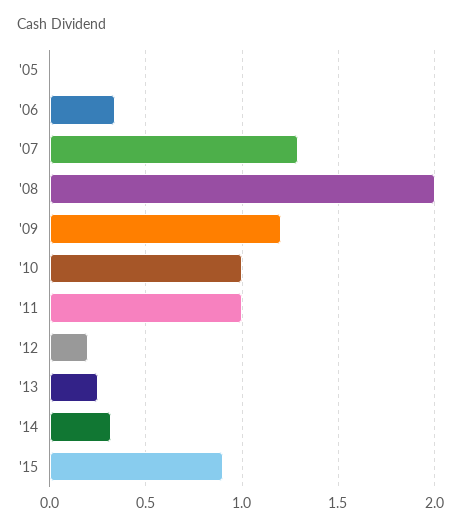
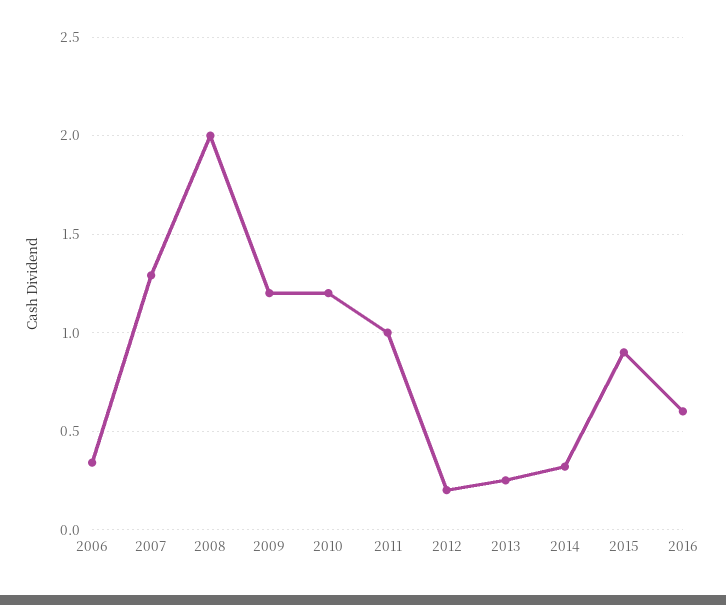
'05: 0 -> none
'10: 1 -> 1.2
2016: none -> 0.6

